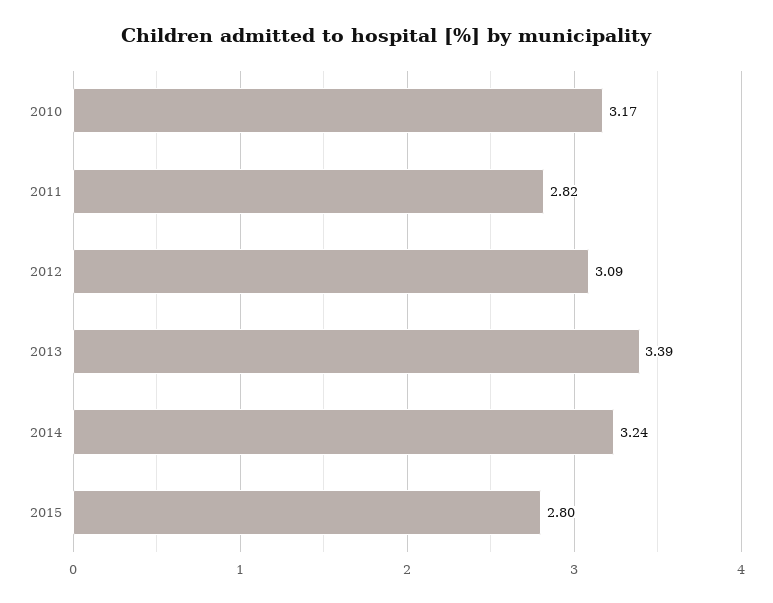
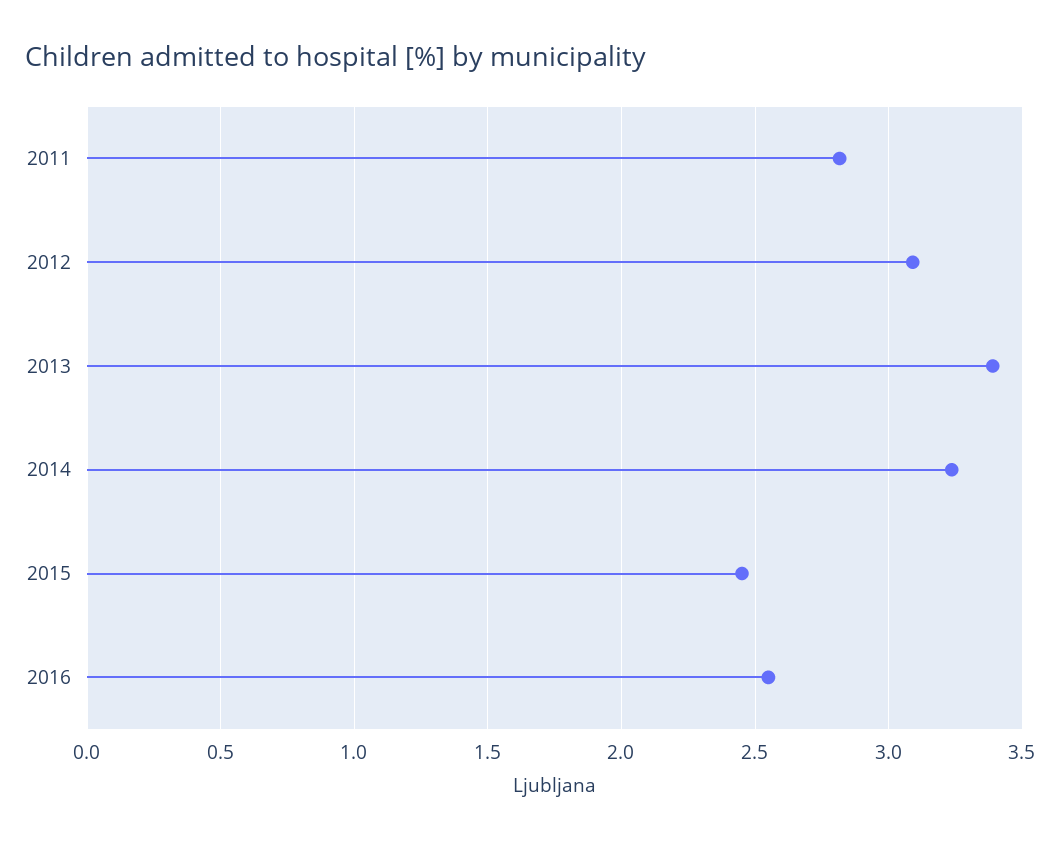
2010: 3.17 -> none
2015: 2.8 -> 2.45
2016: none -> 2.55

